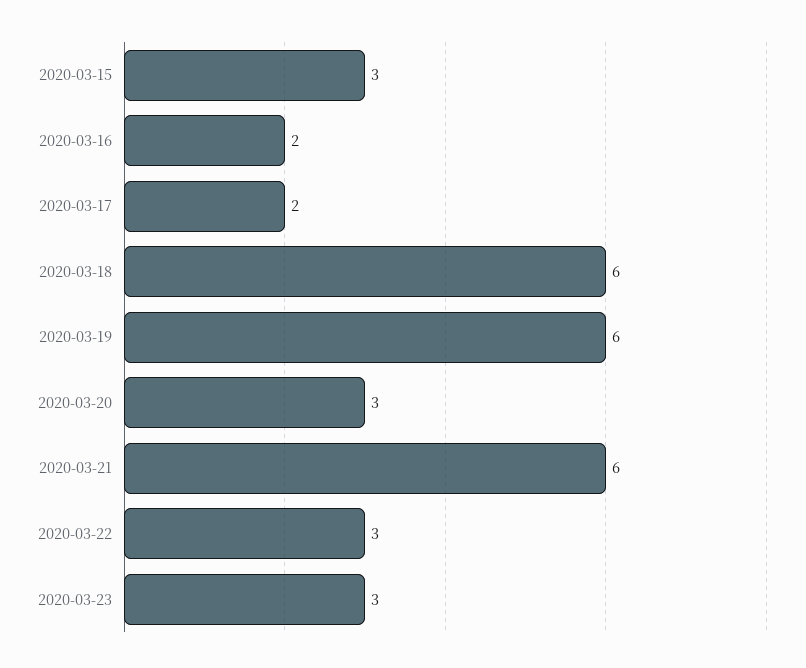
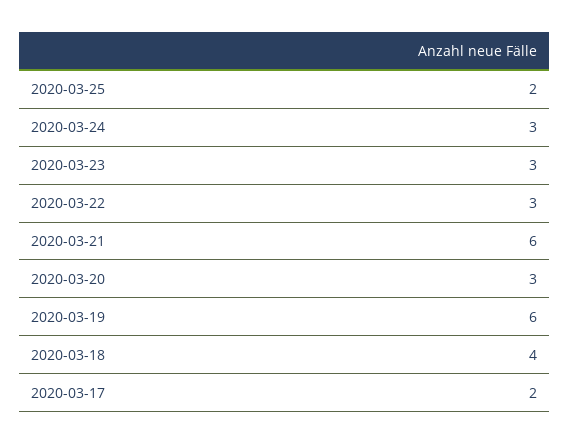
2020-03-15: 3 -> none
2020-03-16: 2 -> none
2020-03-18: 6 -> 4
2020-03-25: none -> 2
2020-03-24: none -> 3

